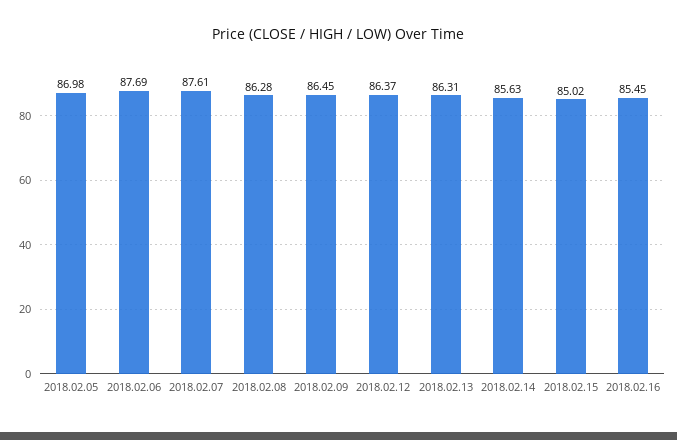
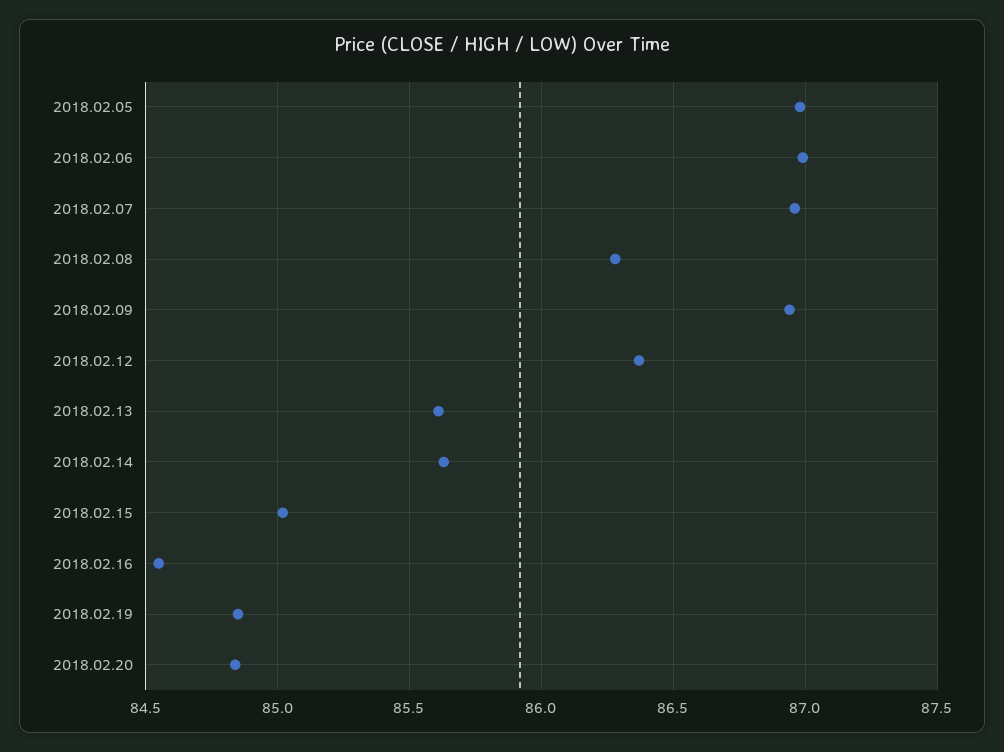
2018.02.06: 87.69 -> 87
2018.02.07: 87.61 -> 86.95
2018.02.09: 86.45 -> 86.95
2018.02.13: 86.31 -> 85.6
2018.02.16: 85.45 -> 84.55
2018.02.19: none -> 84.85
2018.02.20: none -> 84.85

